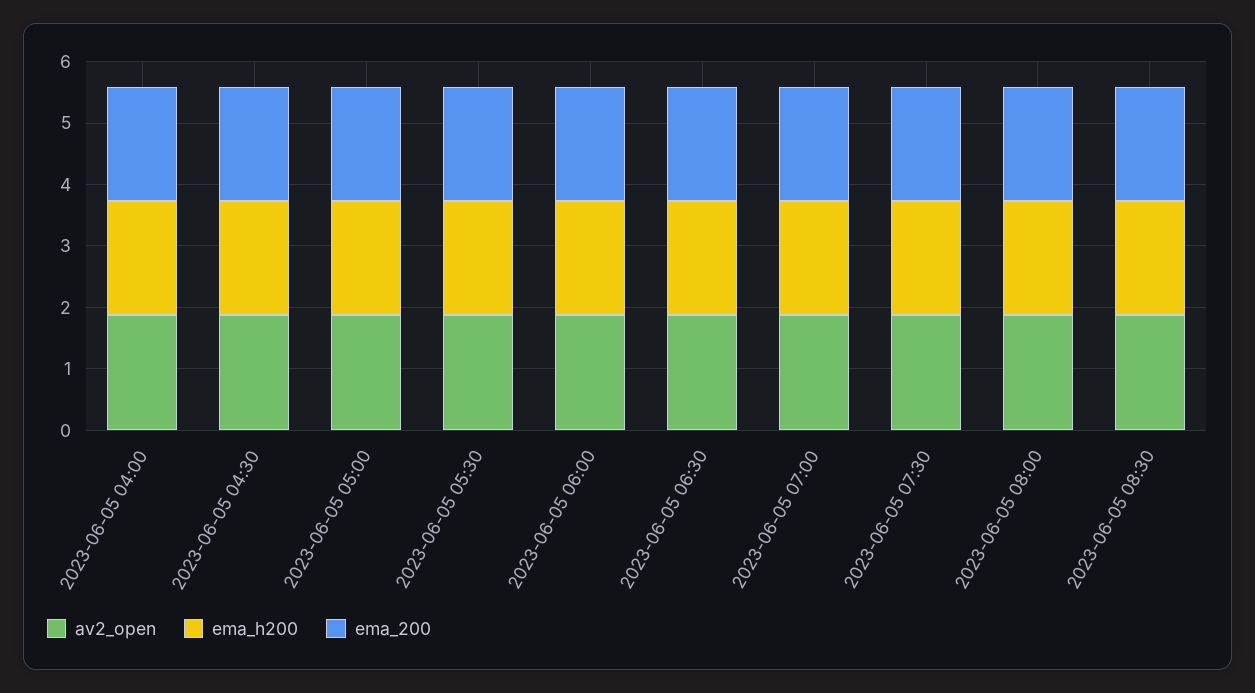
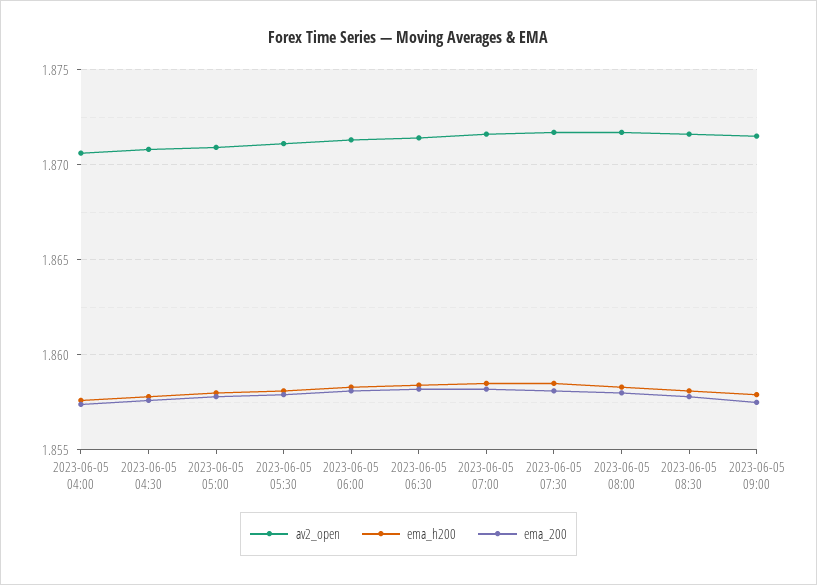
av2_open, 2023-06-05 09:00: none -> 1.8715
ema_h200, 2023-06-05 09:00: none -> 1.858
ema_200, 2023-06-05 09:00: none -> 1.8575

